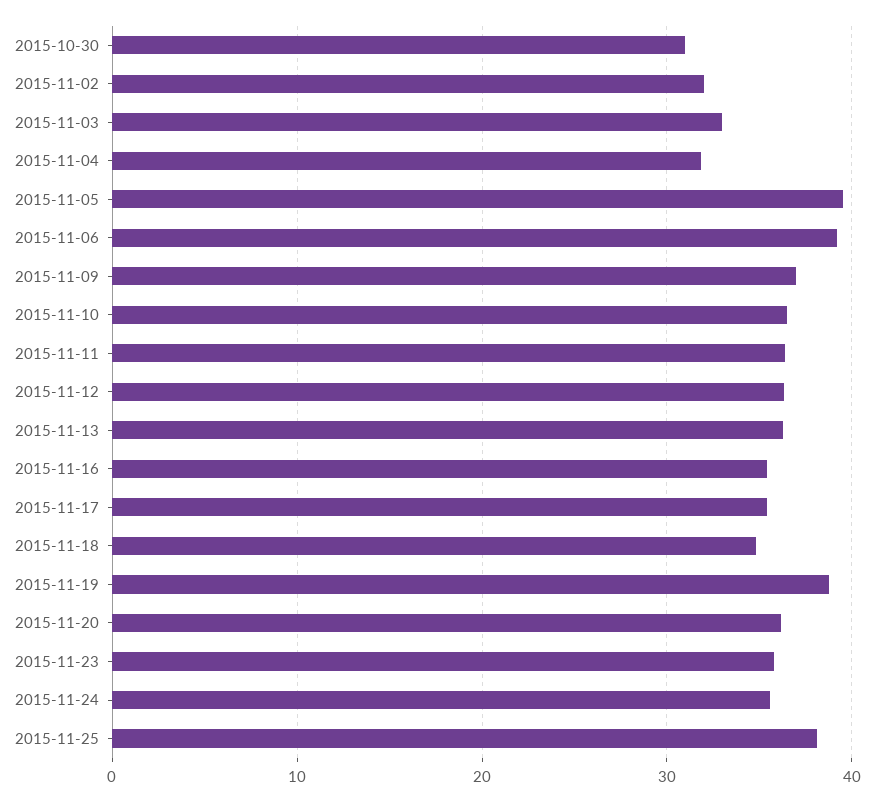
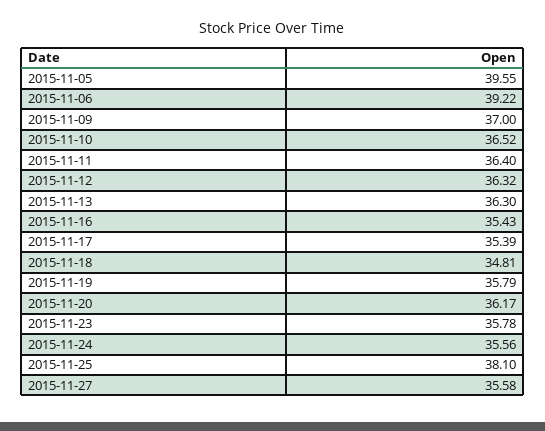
2015-10-30: 31 -> none
2015-11-02: 32 -> none
2015-11-03: 33 -> none
2015-11-04: 32 -> none
2015-11-19: 39 -> 35.79
2015-11-27: none -> 35.58

